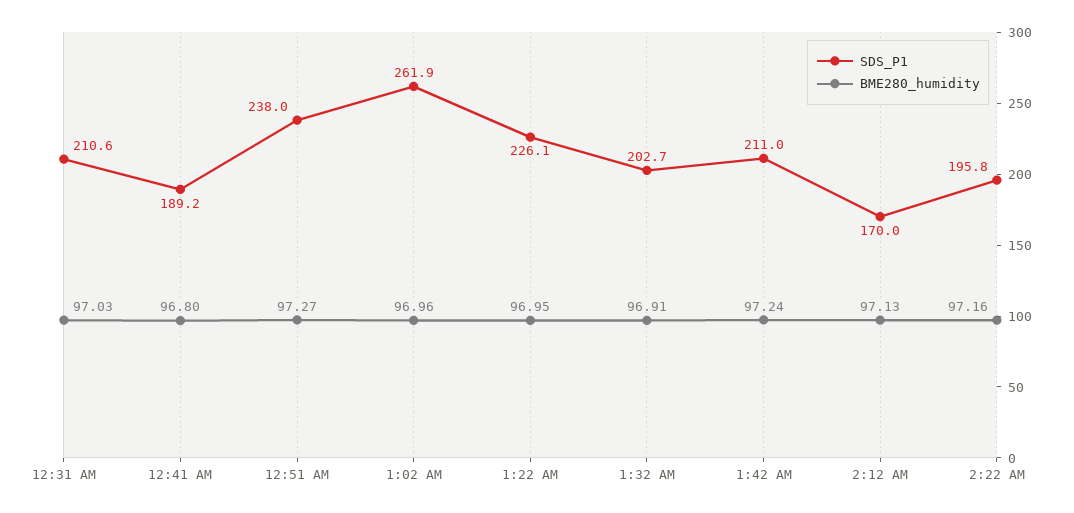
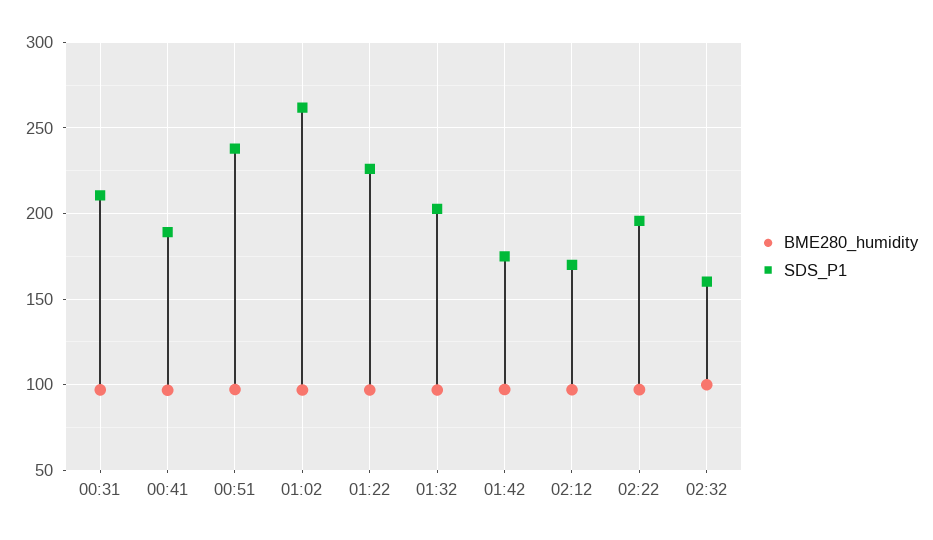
SDS_P1, 1:42 AM: 211 -> 175
BME280_humidity, 02:32: none -> 100
SDS_P1, 02:32: none -> 160

